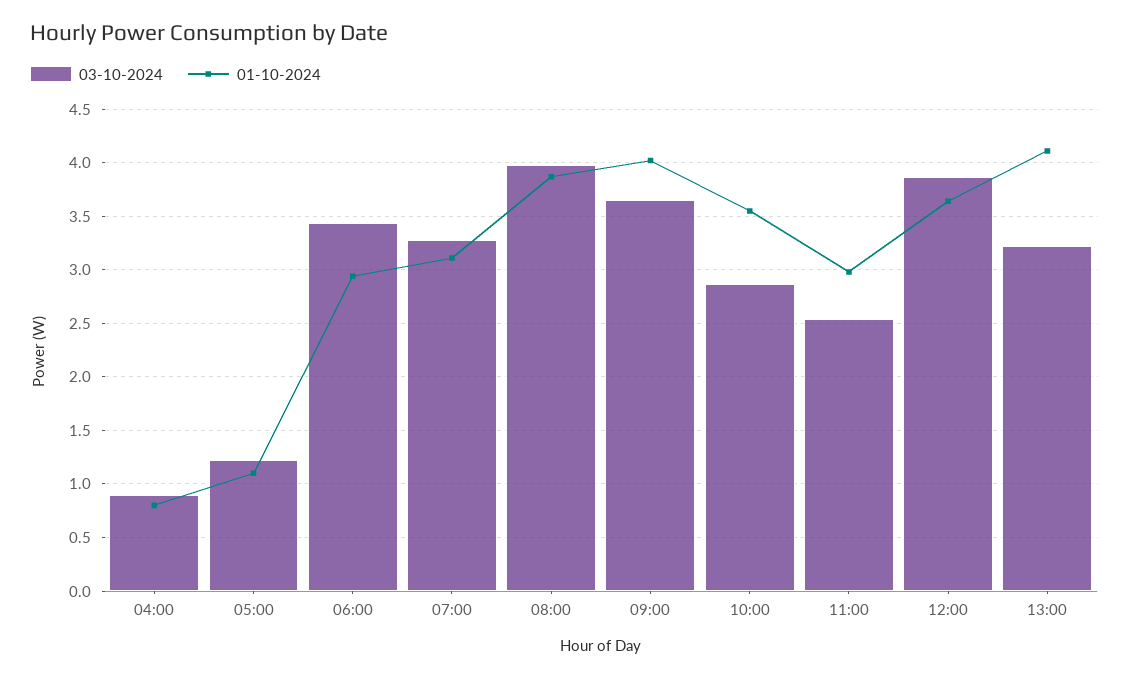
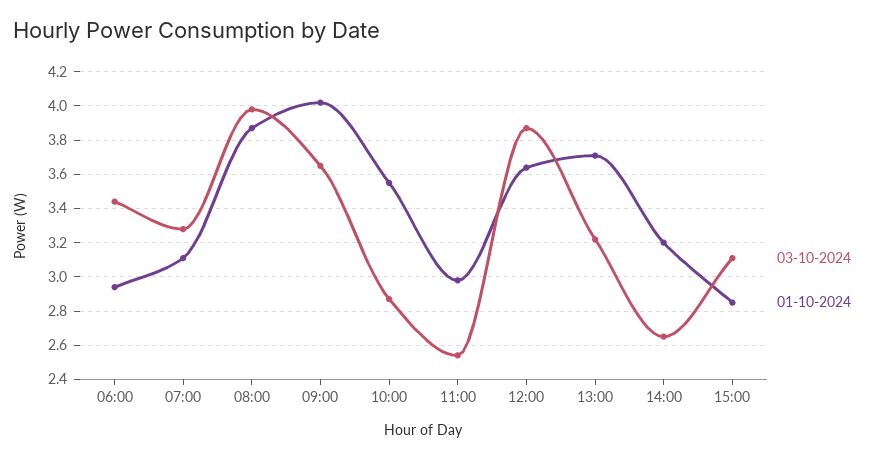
03-10-2024, 04:00: 0.9 -> none
01-10-2024, 04:00: 0.8 -> none
03-10-2024, 05:00: 1.2 -> none
01-10-2024, 05:00: 1.1 -> none
01-10-2024, 13:00: 4.1 -> 3.7
03-10-2024, 14:00: none -> 2.65
01-10-2024, 14:00: none -> 3.2
03-10-2024, 15:00: none -> 3.1
01-10-2024, 15:00: none -> 2.85

